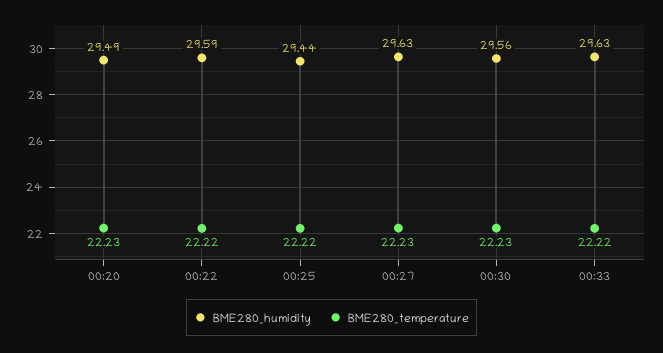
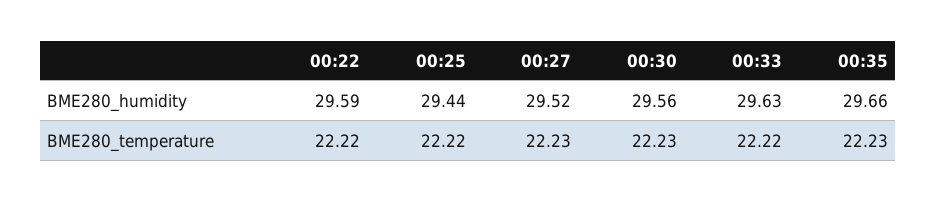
BME280_humidity, 00:20: 29.49 -> none
BME280_temperature, 00:20: 22.23 -> none
BME280_humidity, 00:27: 29.63 -> 29.52
BME280_humidity, 00:35: none -> 29.66
BME280_temperature, 00:35: none -> 22.23

